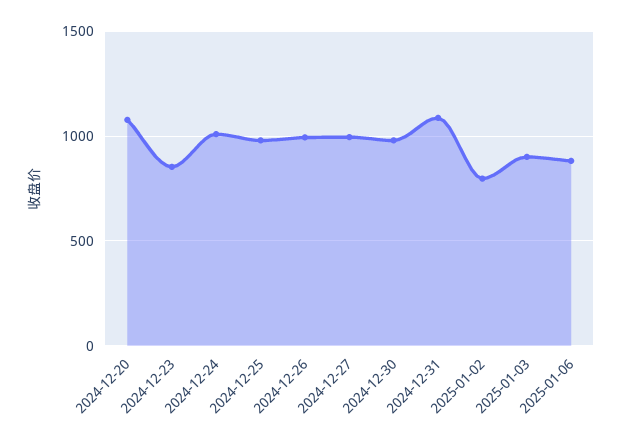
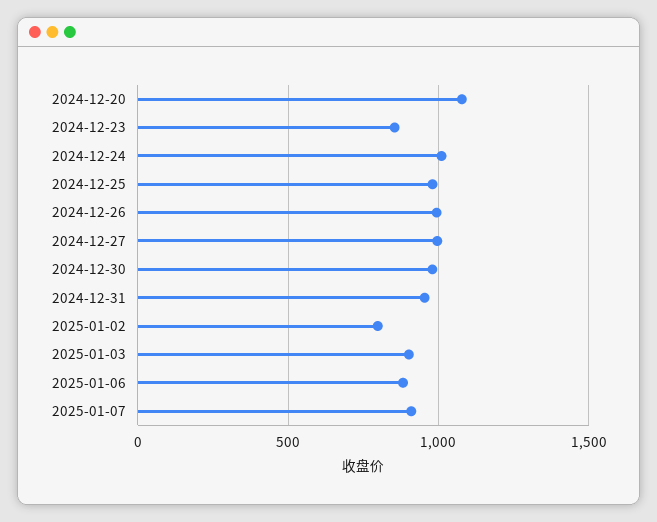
2024-12-31: 1100 -> 950
2025-01-07: none -> 900

